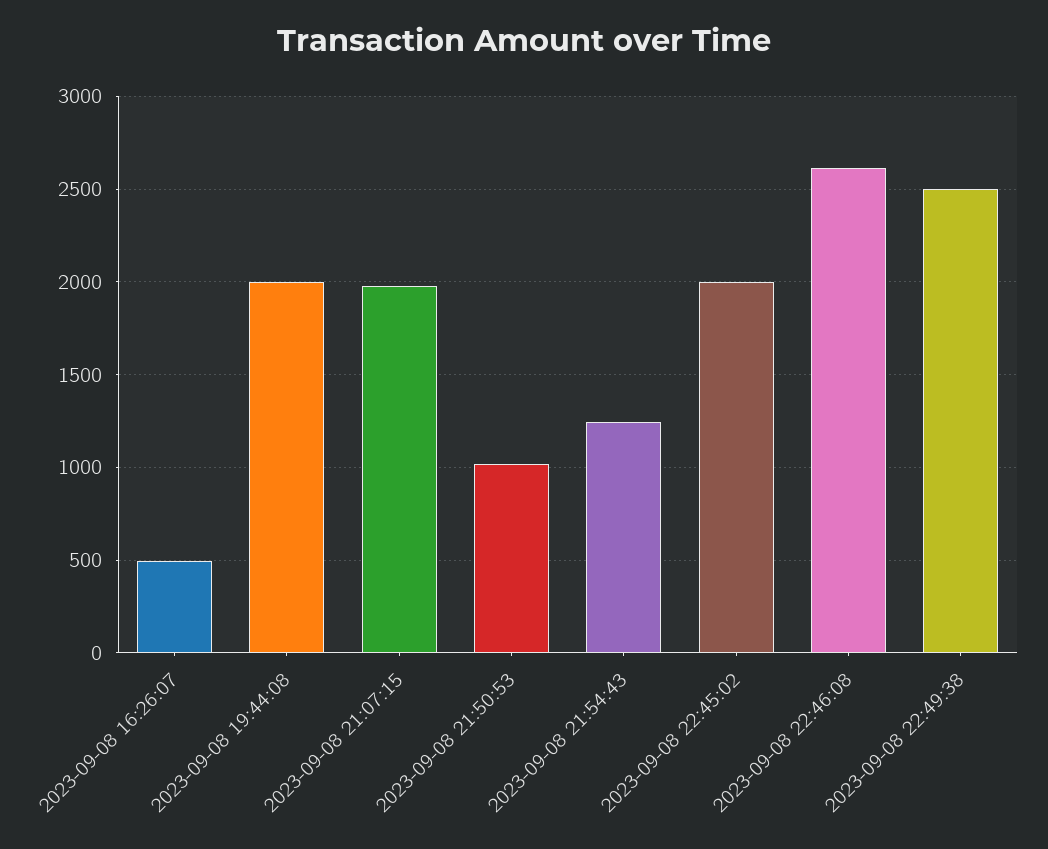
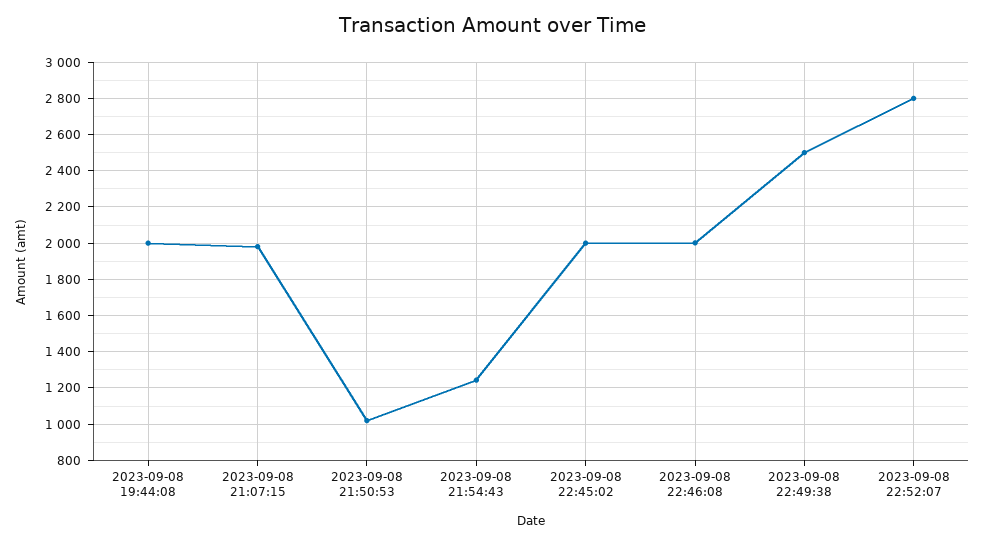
2023-09-08 16:26:07: 500 -> none
2023-09-08 22:46:08: 2600 -> 2000
2023-09-08 22:52:07: none -> 2800

